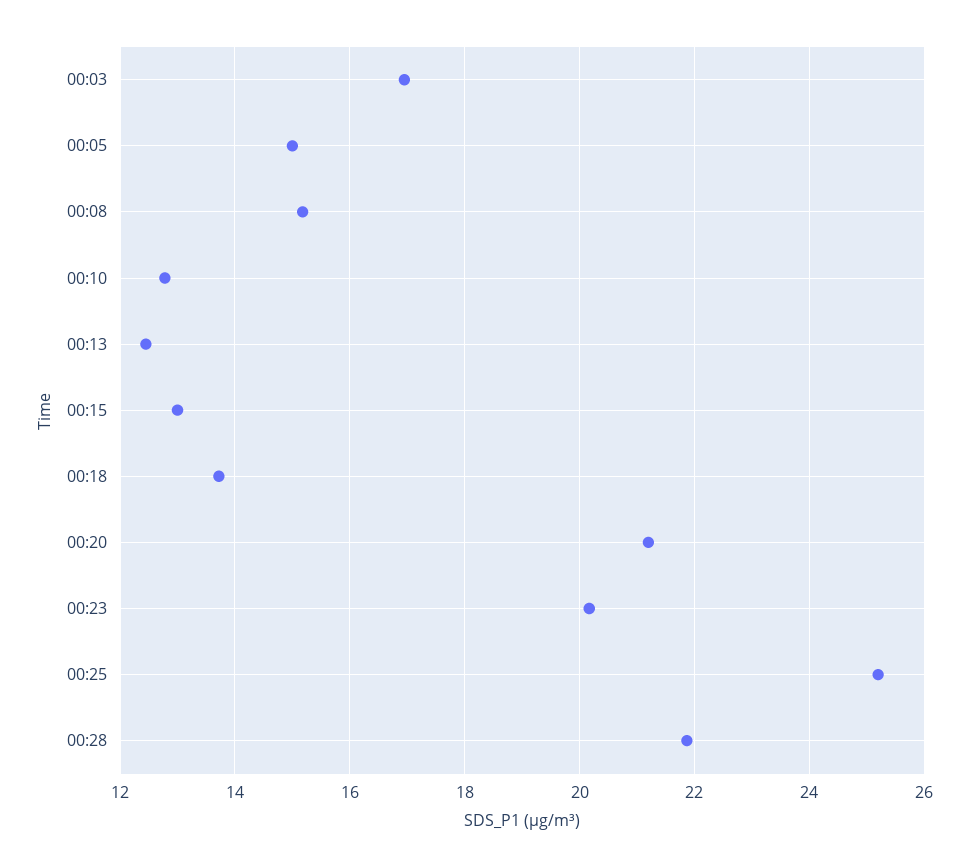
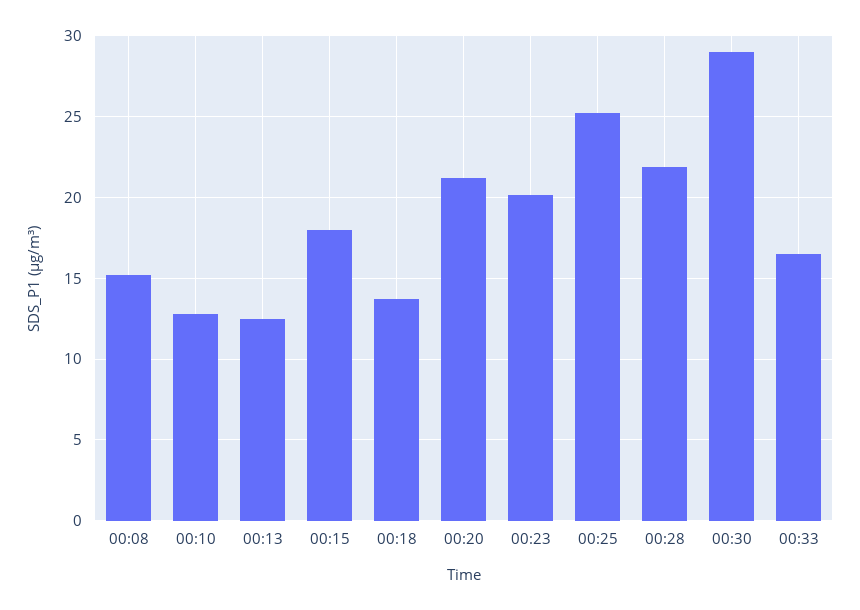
00:03: 17 -> none
00:05: 15 -> none
00:15: 13 -> 18
00:30: none -> 29
00:33: none -> 16.5

